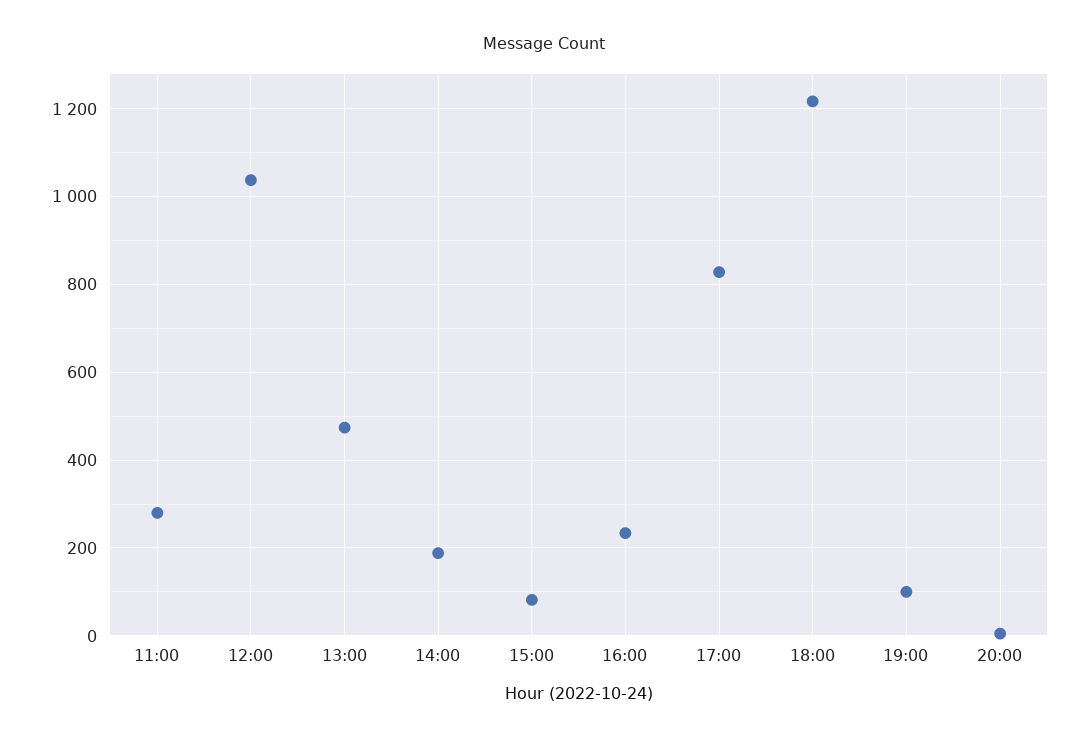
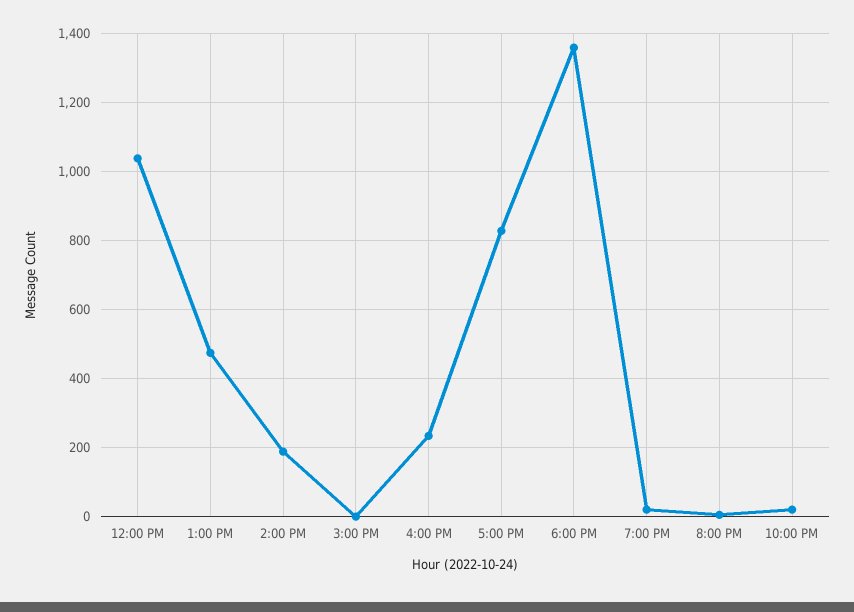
11:00: 280 -> none
15:00: 80 -> 0
18:00: 1220 -> 1360
19:00: 100 -> 20
10:00 PM: none -> 20

